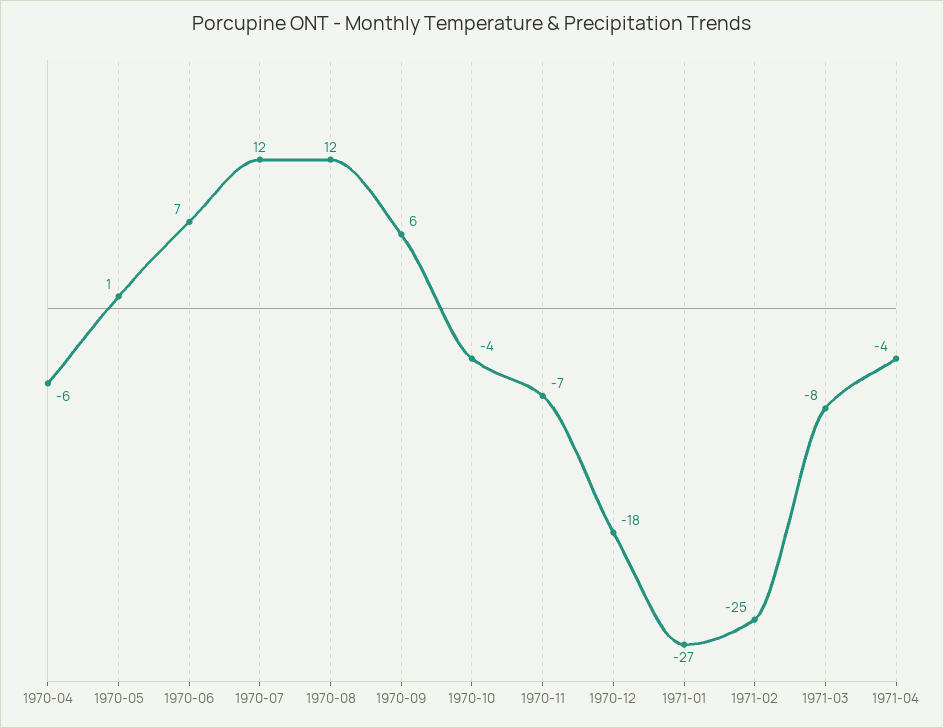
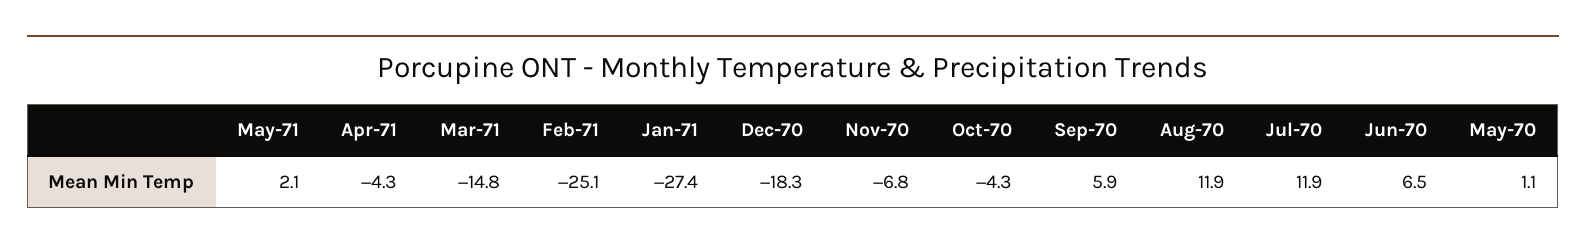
1970-04: -6 -> none
1971-03: -8 -> -14.8
May-71: none -> 2.1

